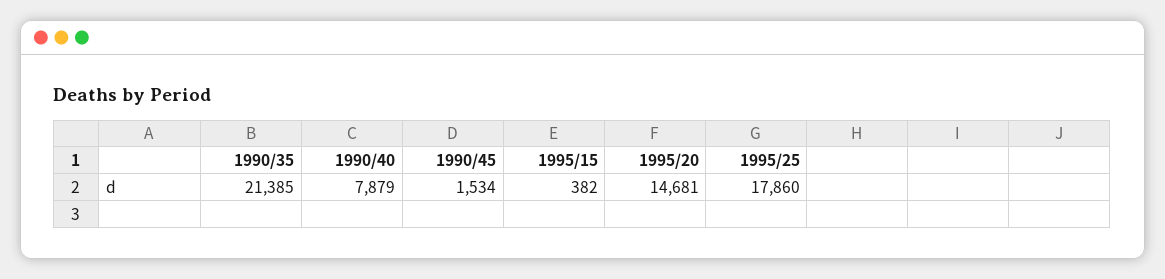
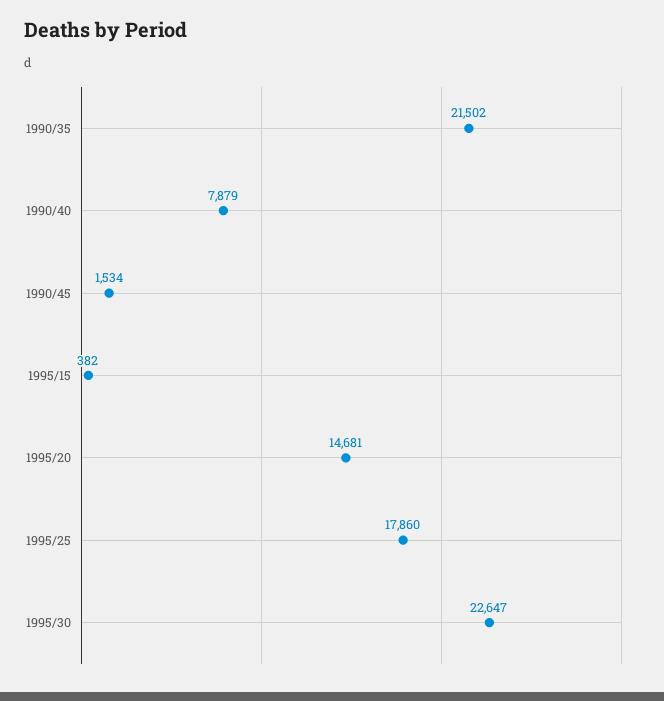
1990/35: 21385 -> 21502
1995/30: none -> 22647

